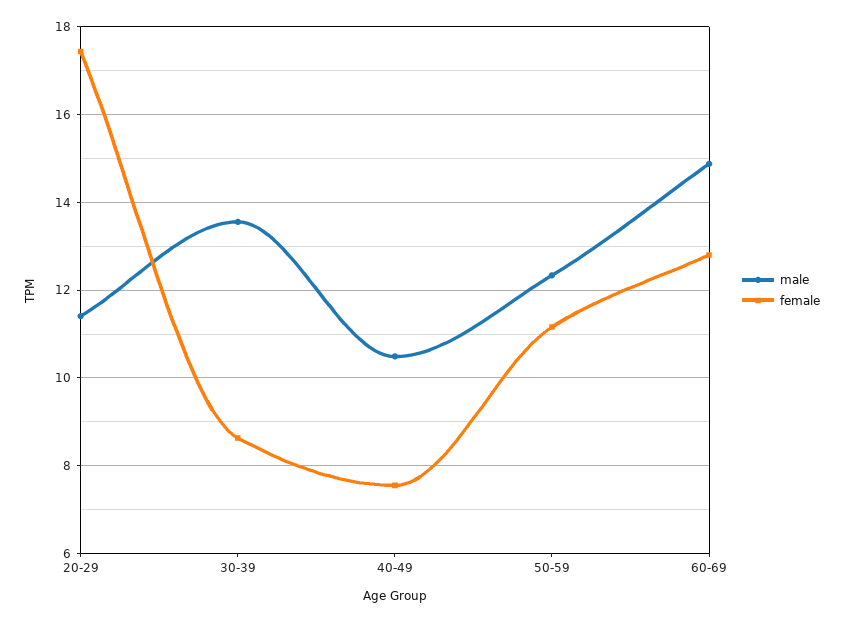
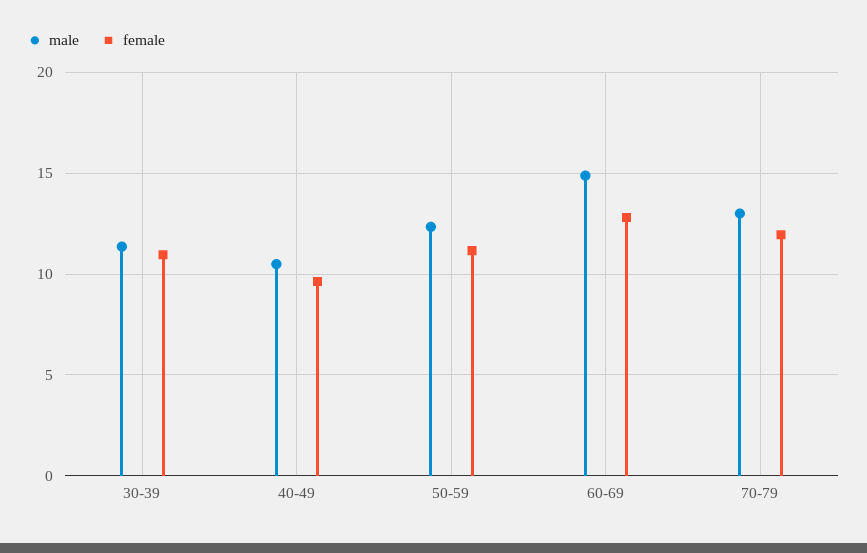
male, 20-29: 11.4 -> none
female, 20-29: 17.4 -> none
male, 30-39: 13.6 -> 11.5
female, 30-39: 8.6 -> 11
female, 40-49: 7.6 -> 9.5
male, 70-79: none -> 13
female, 70-79: none -> 12

